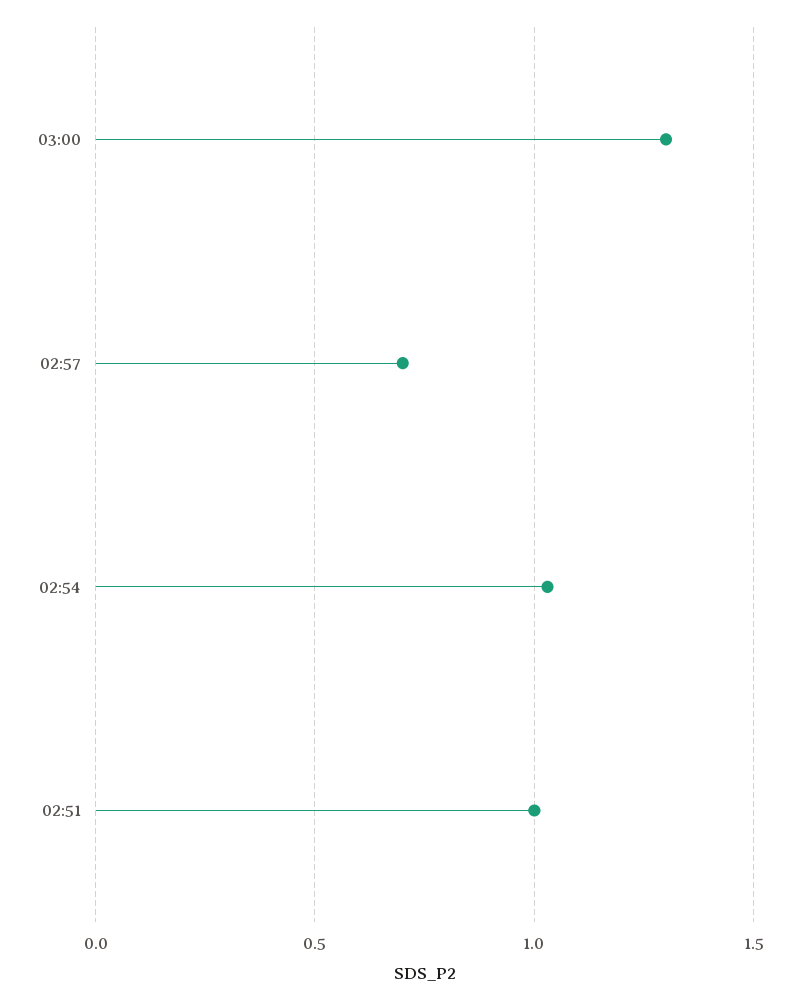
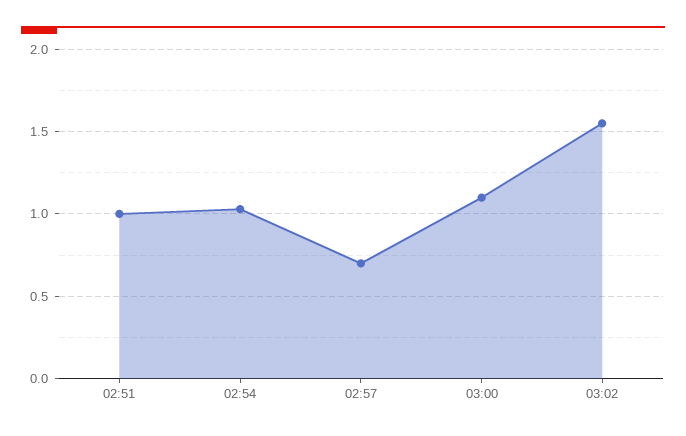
03:00: 1.3 -> 1.1
03:02: none -> 1.55

